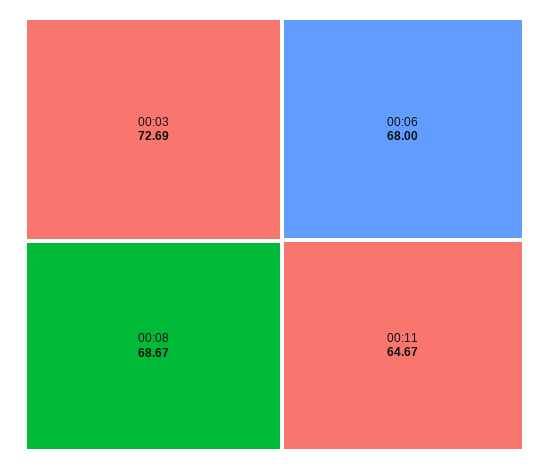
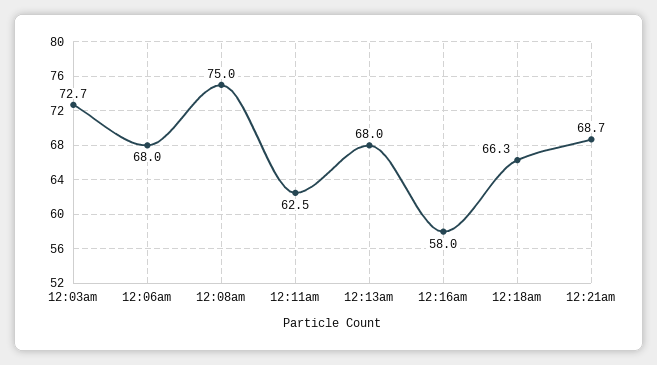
00:08: 68.67 -> 75
00:11: 64.67 -> 62.5
12:13am: none -> 68
12:16am: none -> 58
12:18am: none -> 66.3
12:21am: none -> 68.7

